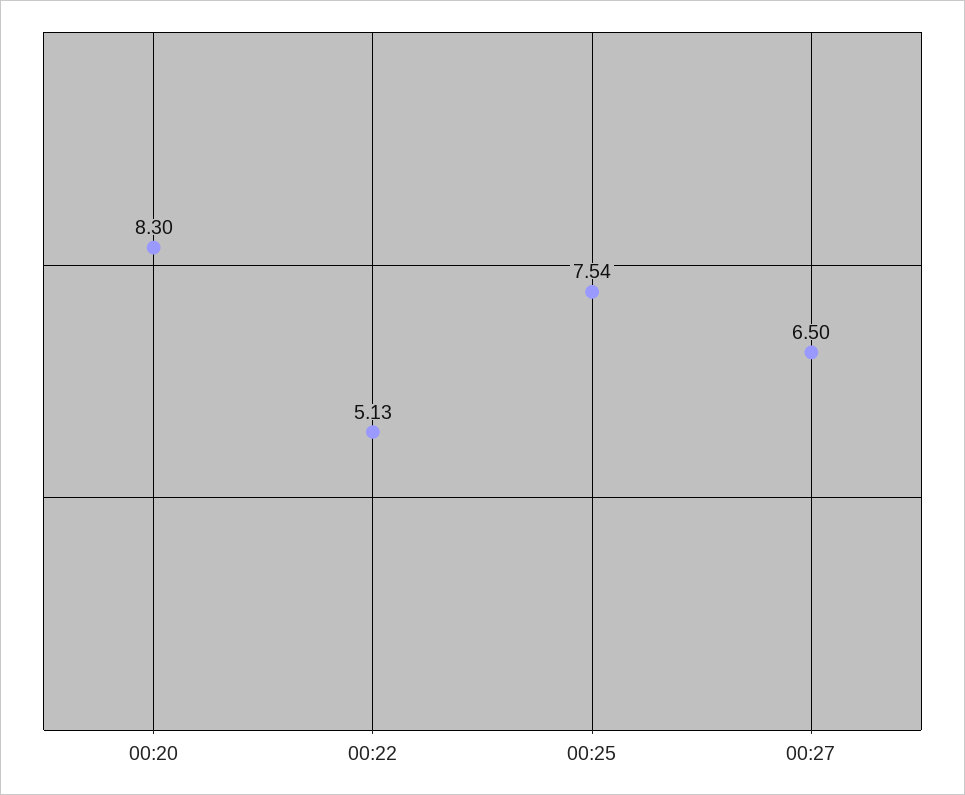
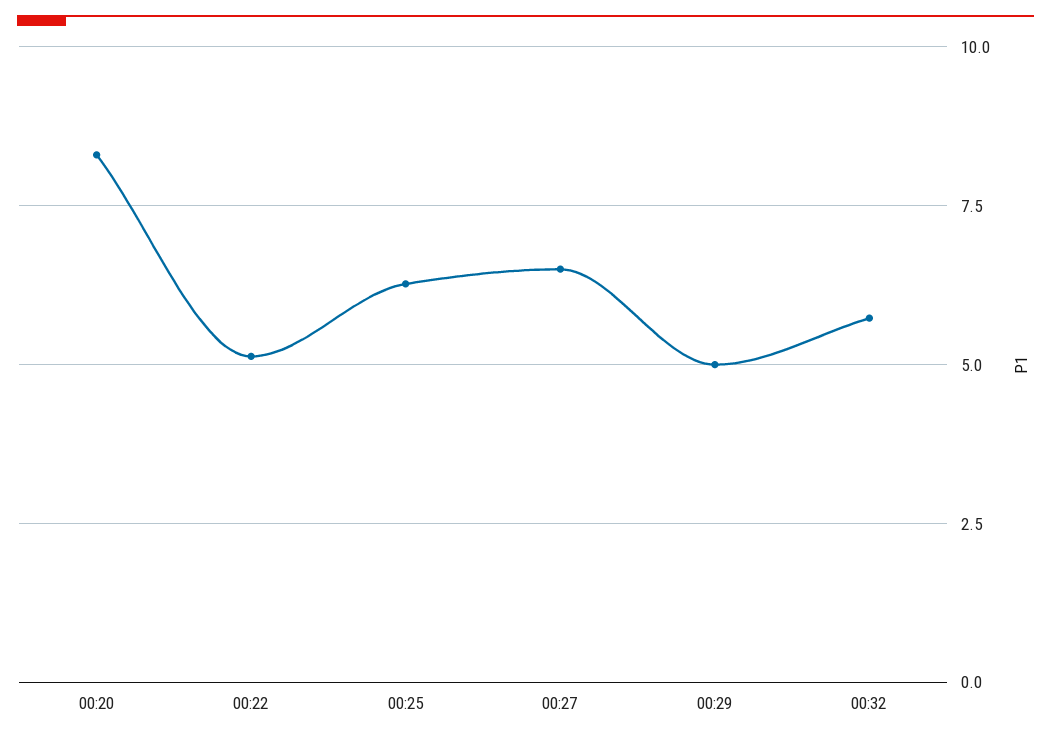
00:25: 7.54 -> 6.25
00:29: none -> 5
00:32: none -> 5.75

